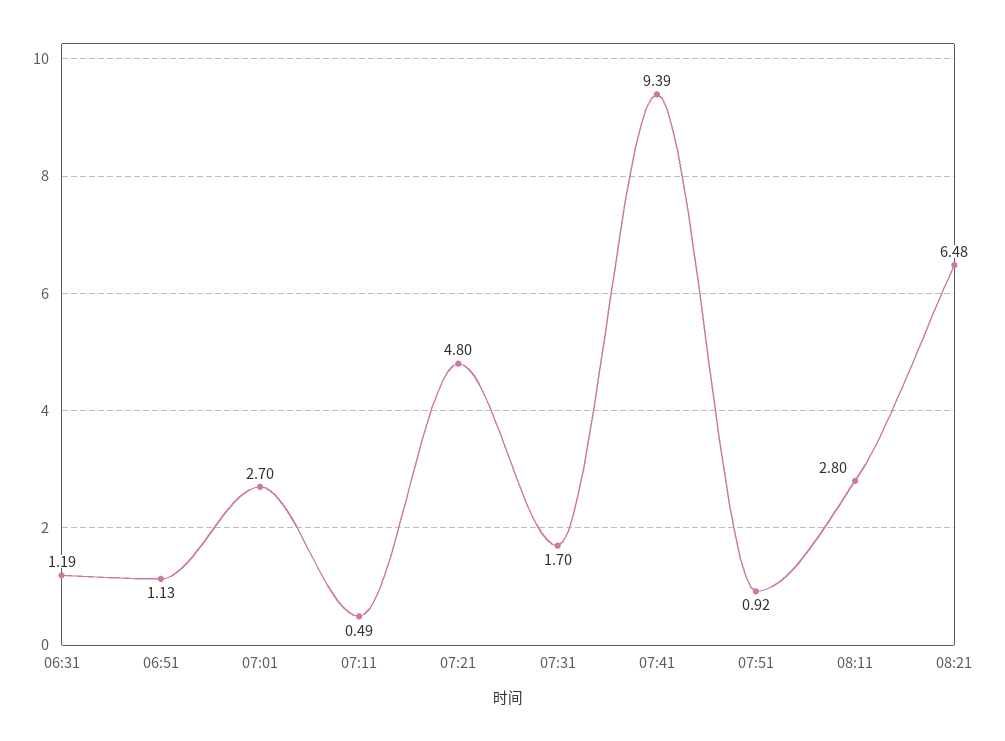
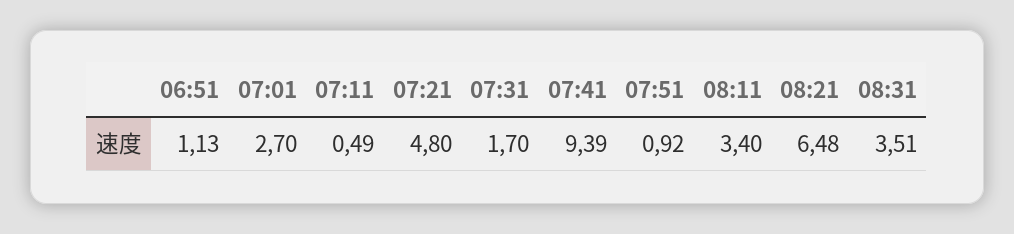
06:31: 1.19 -> none
08:11: 2.8 -> 3.4
08:31: none -> 3.51

